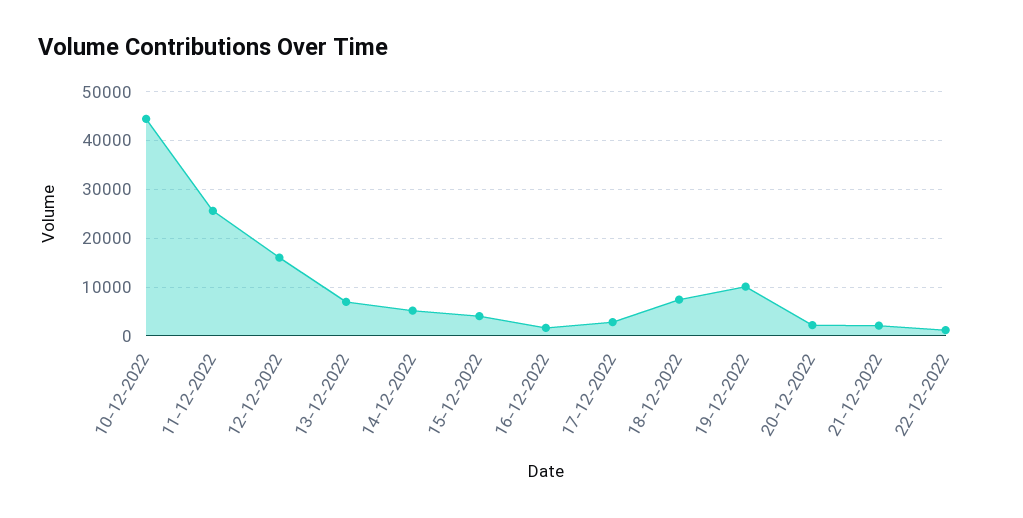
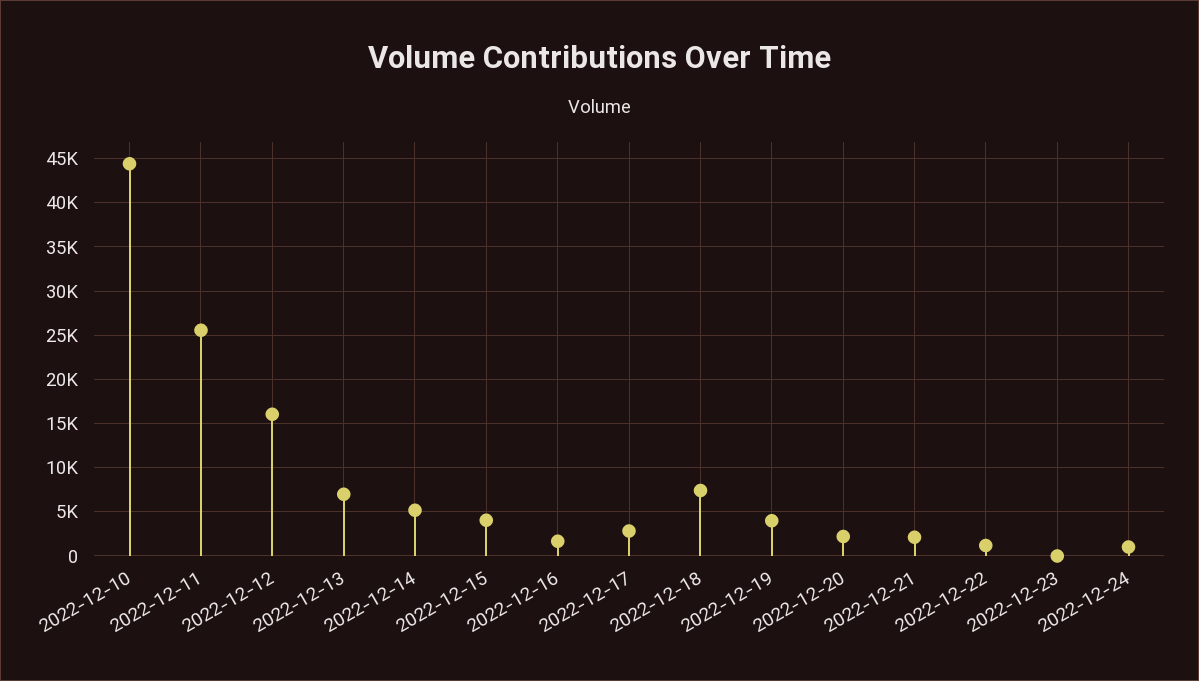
19-12-2022: 10000 -> 4000
2022-12-23: none -> 0
2022-12-24: none -> 1000

